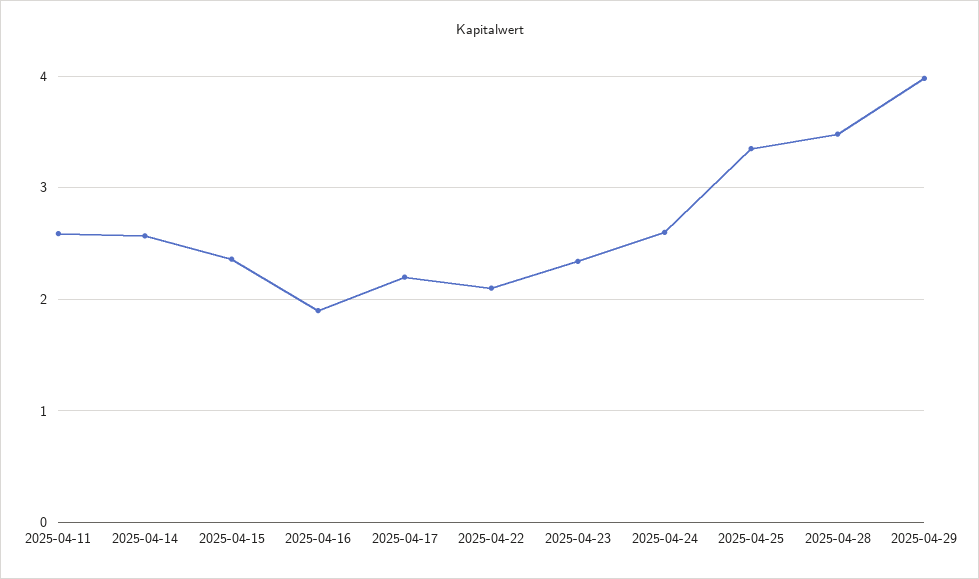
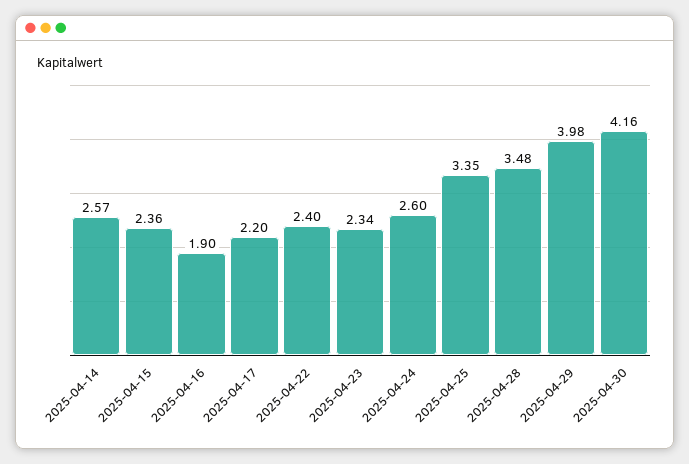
2025-04-11: 2.6 -> none
2025-04-22: 2.1 -> 2.4
2025-04-30: none -> 4.16

